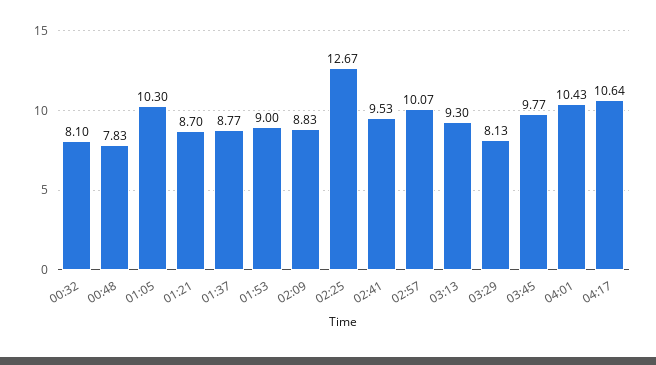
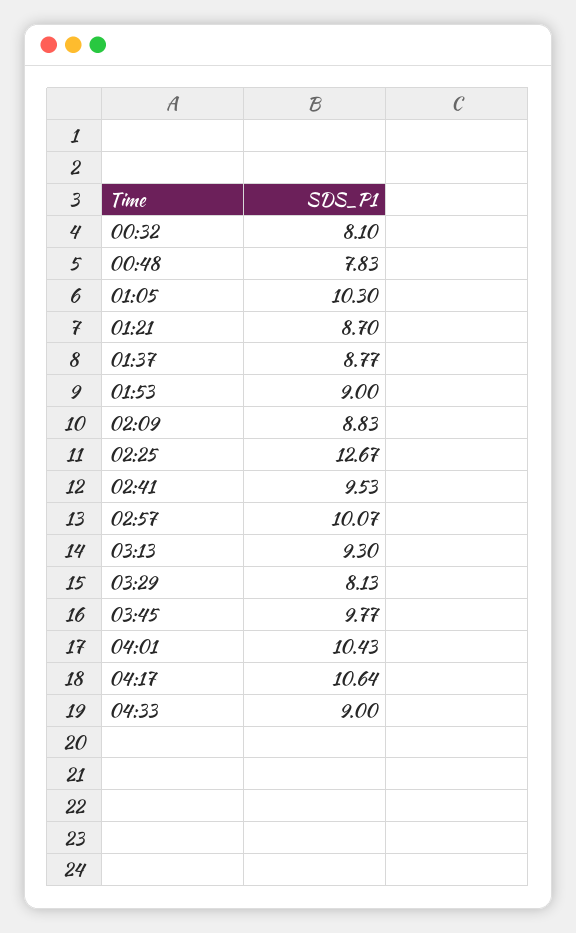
04:33: none -> 9

